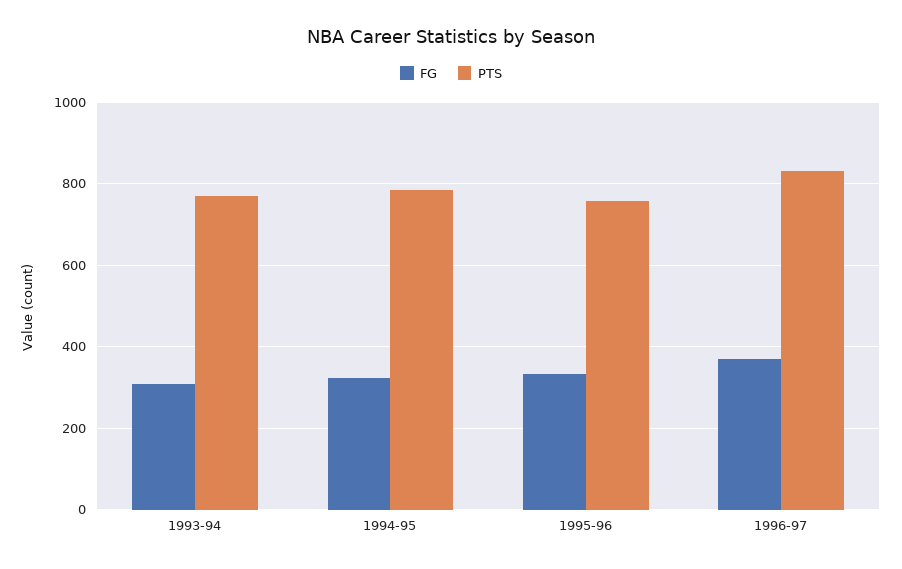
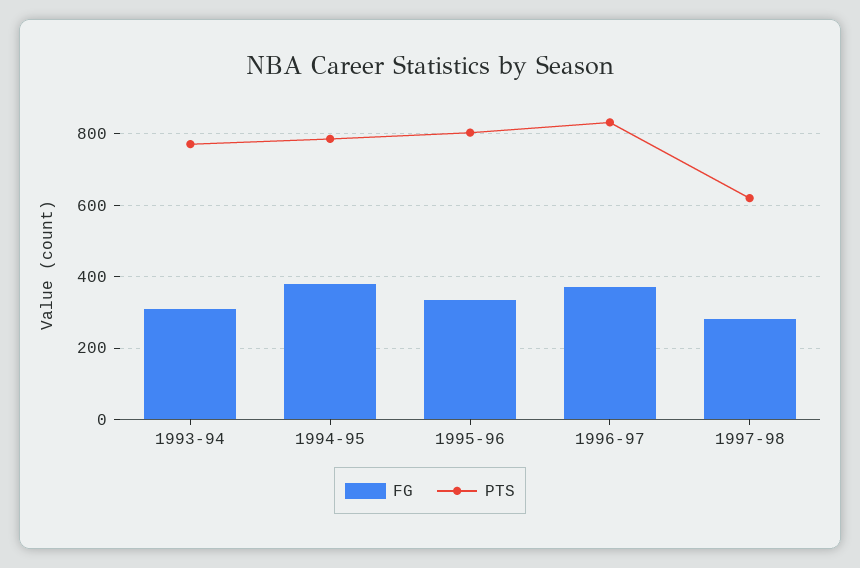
FG, 1994-95: 320 -> 380
PTS, 1995-96: 760 -> 800
FG, 1997-98: none -> 280
PTS, 1997-98: none -> 620

